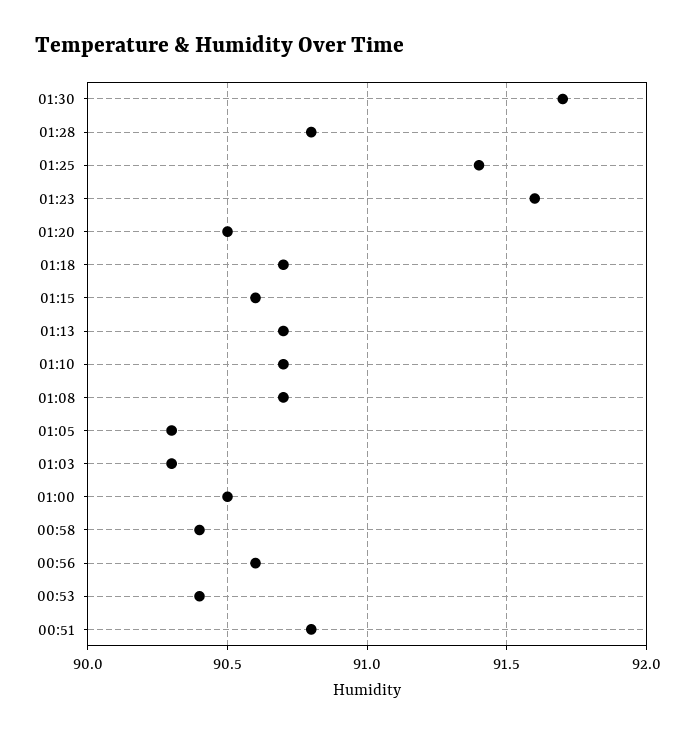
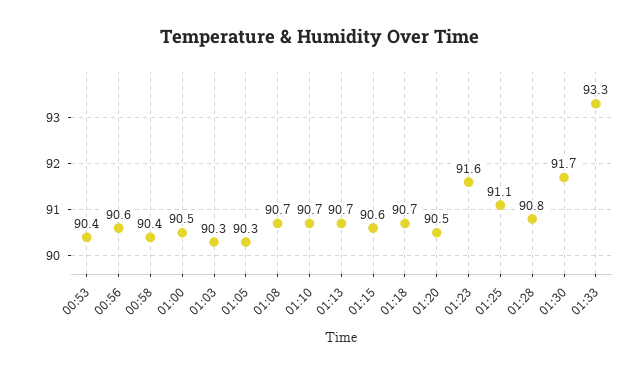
01:25: 91.4 -> 91.1
00:51: 90.8 -> none
01:33: none -> 93.3

